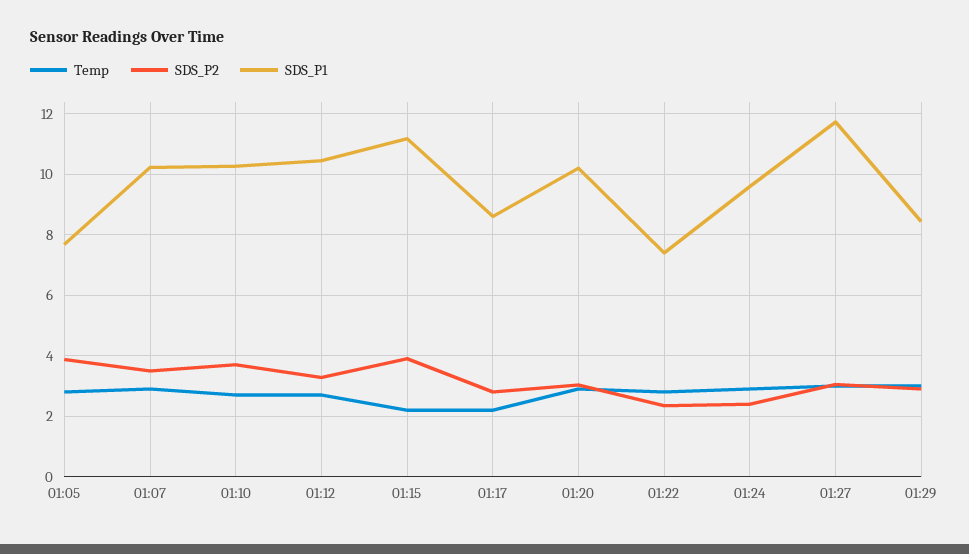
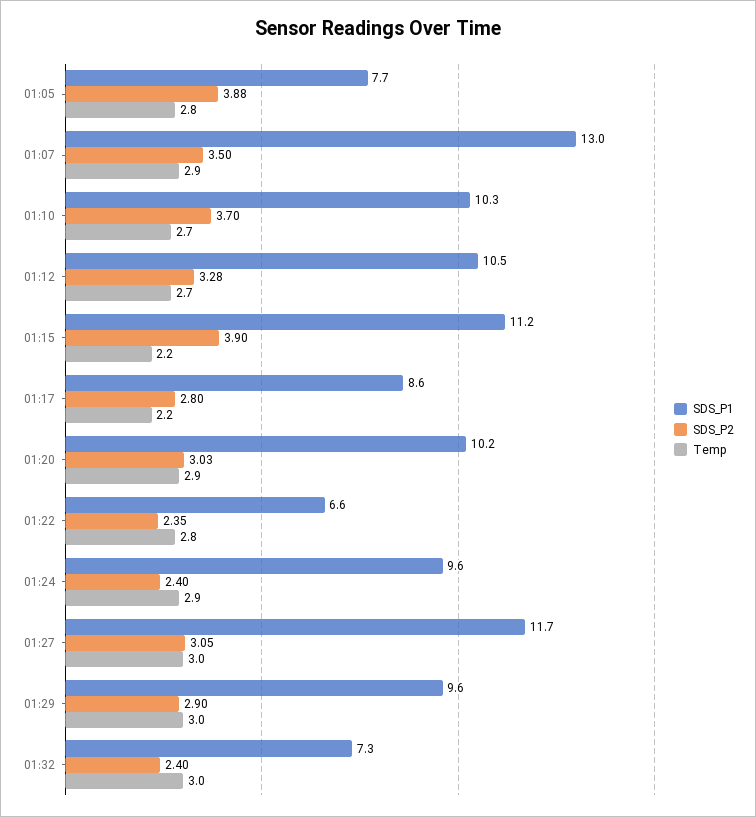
SDS_P1, 01:07: 10.2 -> 13
SDS_P1, 01:22: 7.4 -> 6.6
SDS_P1, 01:29: 8.4 -> 9.6
SDS_P1, 01:32: none -> 7.3
SDS_P2, 01:32: none -> 2.4
Temp, 01:32: none -> 3

